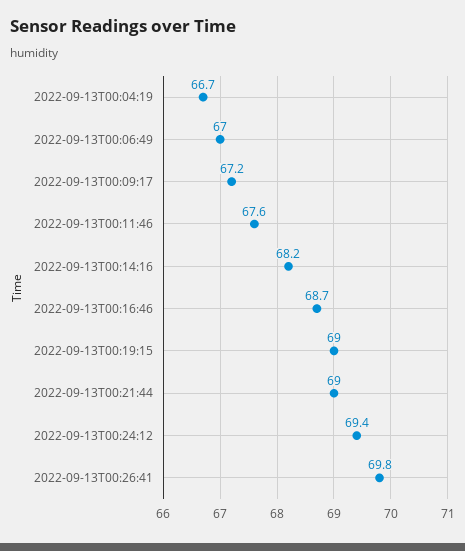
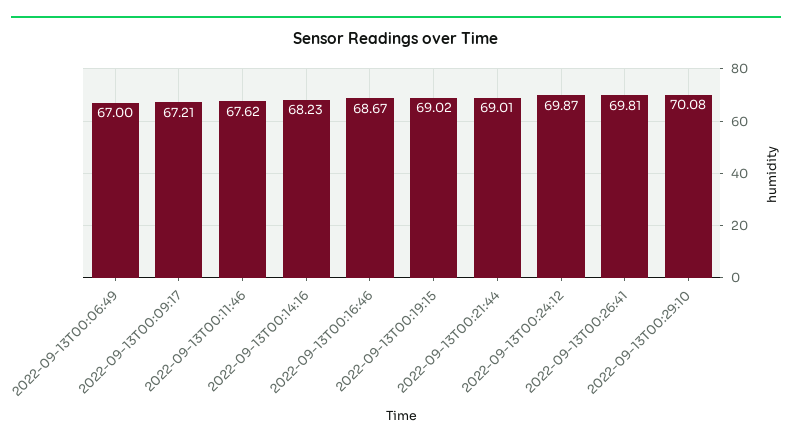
2022-09-13T00:04:19: 66.7 -> none
2022-09-13T00:24:12: 69.4 -> 69.87
2022-09-13T00:29:10: none -> 70.08

